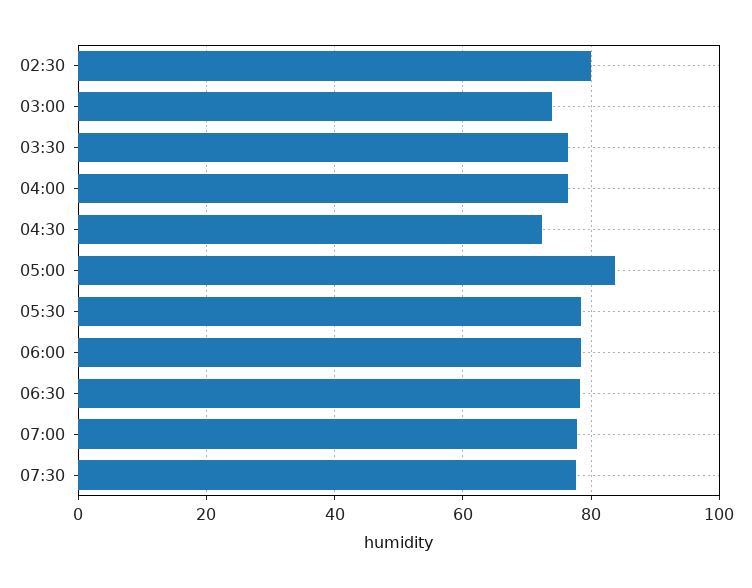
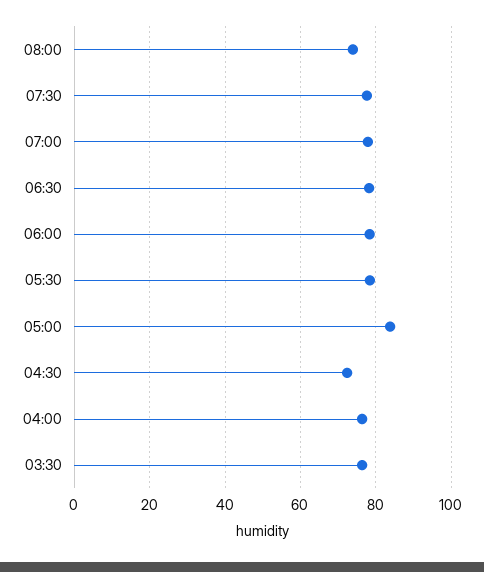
02:30: 80 -> none
03:00: 74 -> none
08:00: none -> 74

